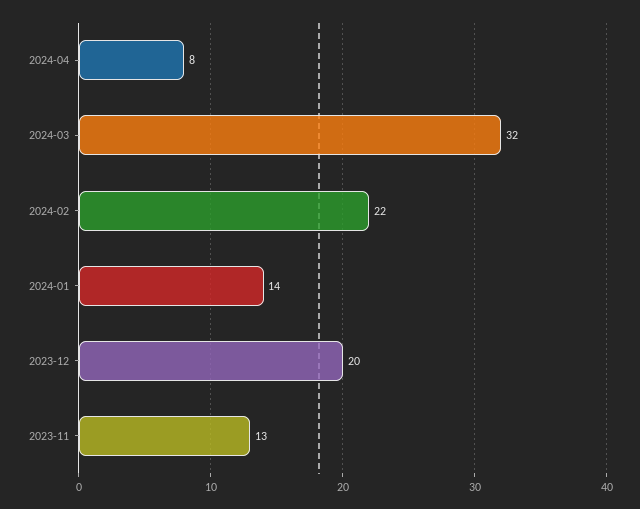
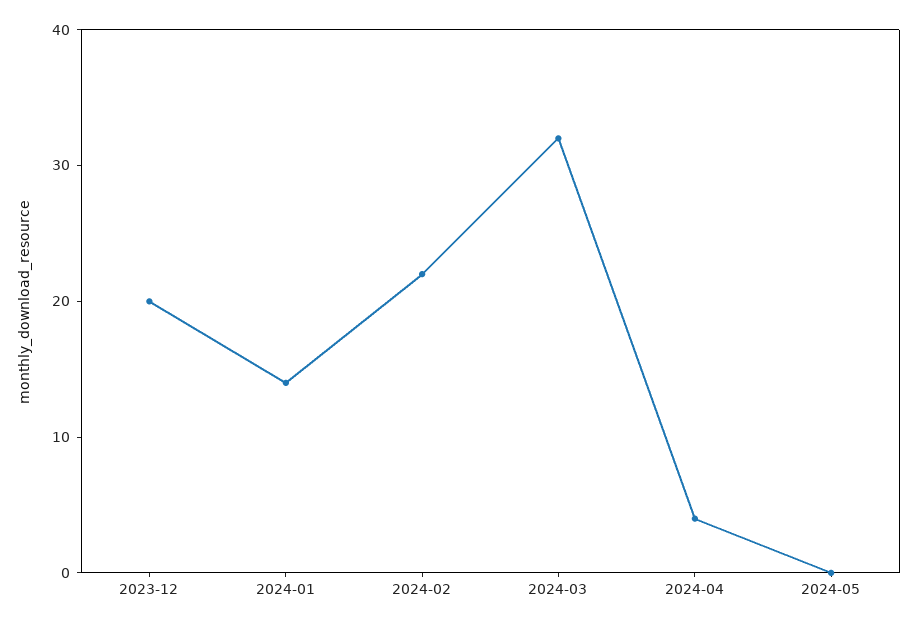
2024-04: 8 -> 4
2023-11: 13 -> none
2024-05: none -> 0

